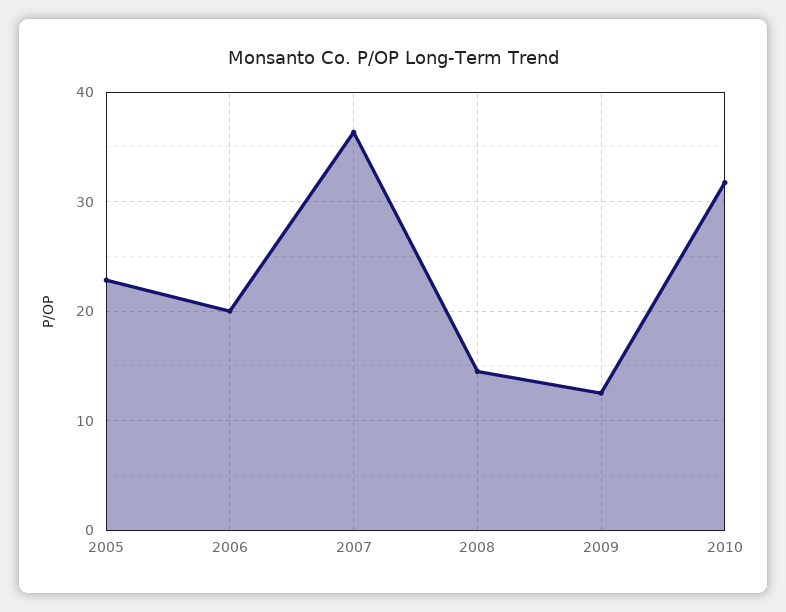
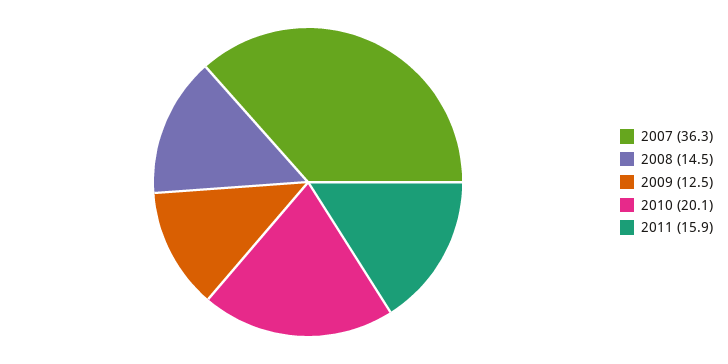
2005: 23 -> none
2006: 20 -> none
2010: 32 -> 20.1
2011: none -> 15.9

